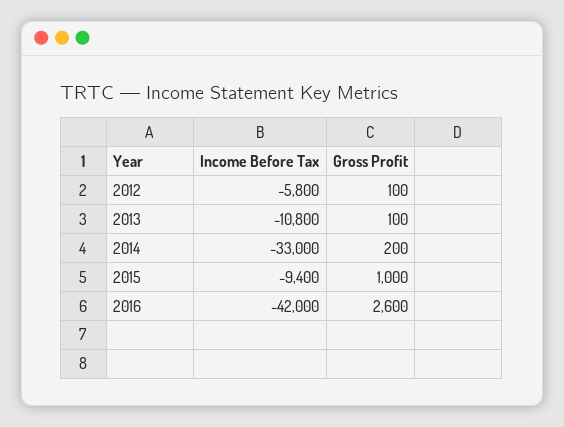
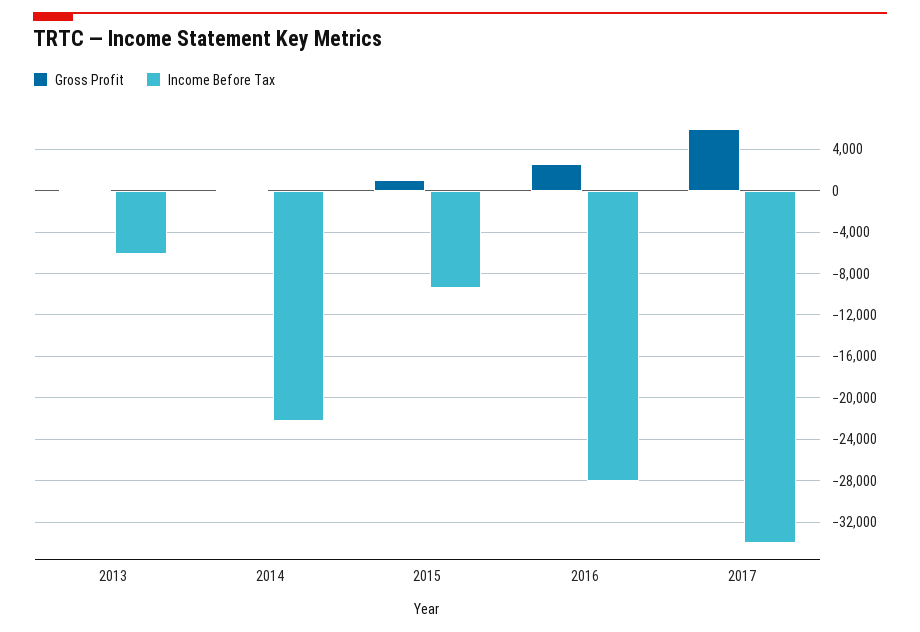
Income Before Tax, 2012: -5800 -> none
Gross Profit, 2012: 100 -> none
Income Before Tax, 2013: -10800 -> -6000
Income Before Tax, 2014: -33000 -> -22000
Income Before Tax, 2016: -42000 -> -28000
Gross Profit, 2017: none -> 6000
Income Before Tax, 2017: none -> -34000

